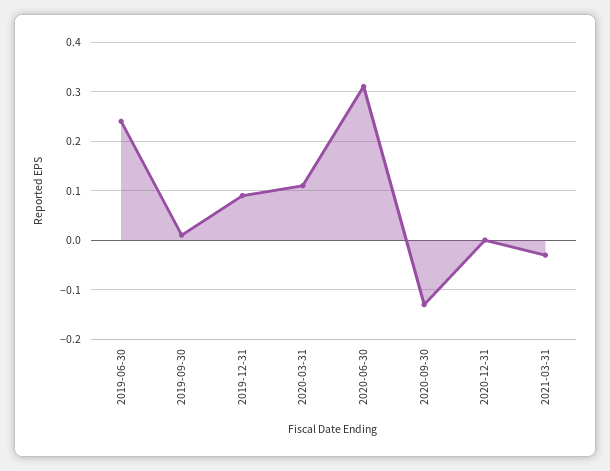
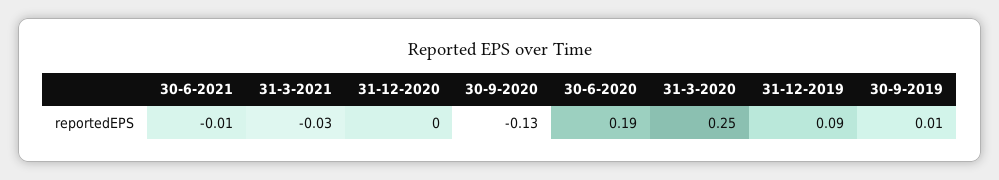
2019-06-30: 0.25 -> none
2020-03-31: 0.1 -> 0.25
2020-06-30: 0.3 -> 0.19
30-6-2021: none -> -0.01

